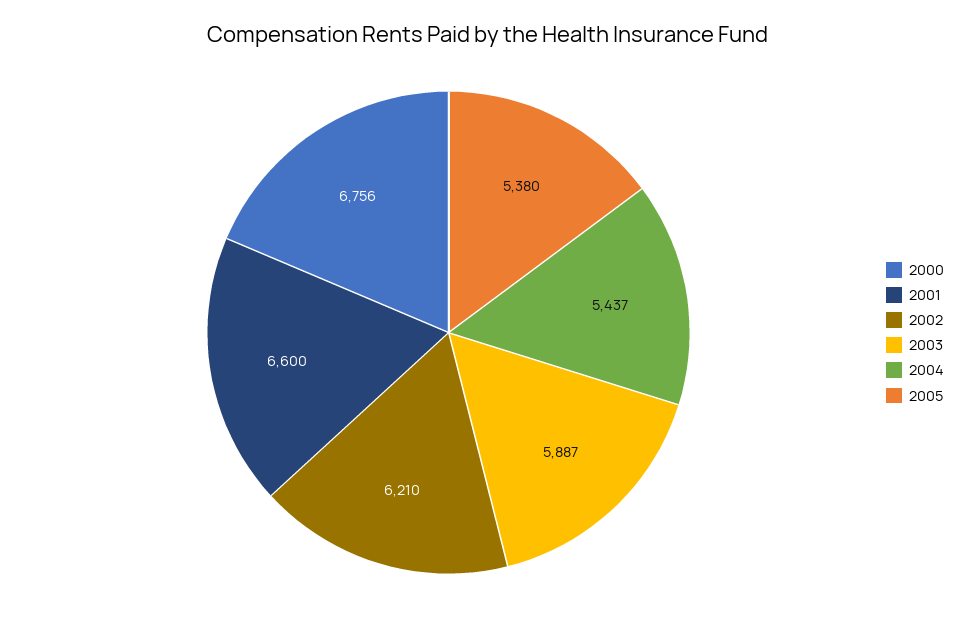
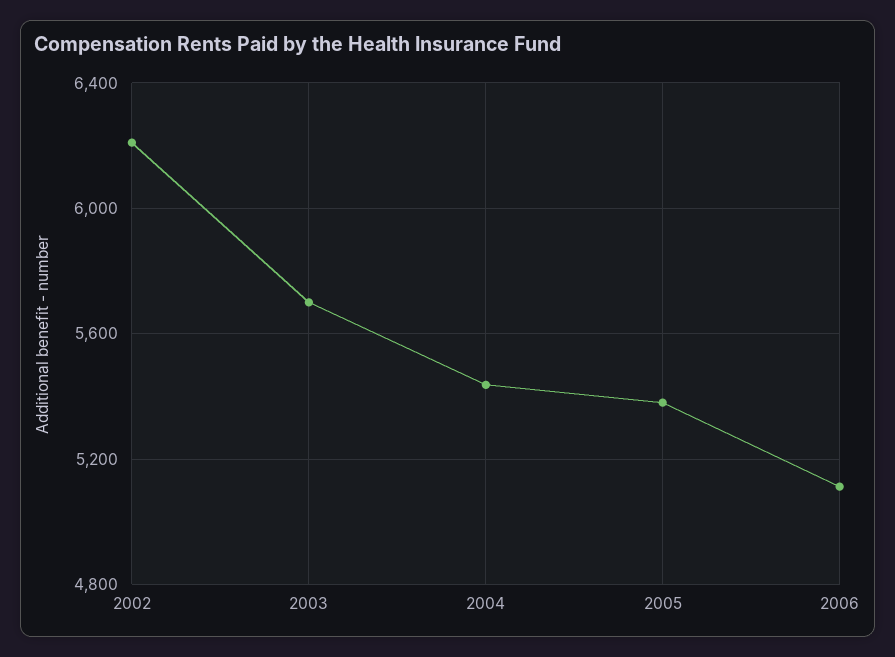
2000: 6756 -> none
2001: 6600 -> none
2003: 5887 -> 5700
2006: none -> 5100

